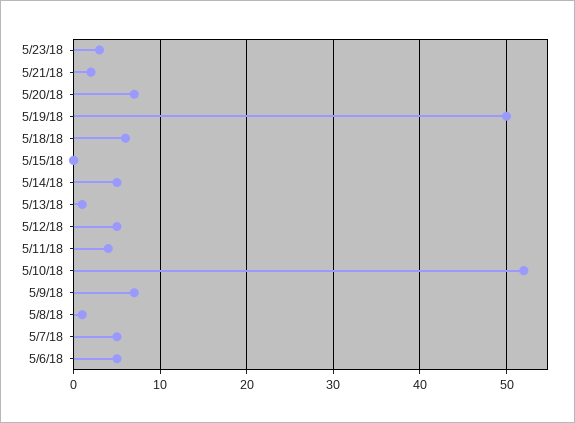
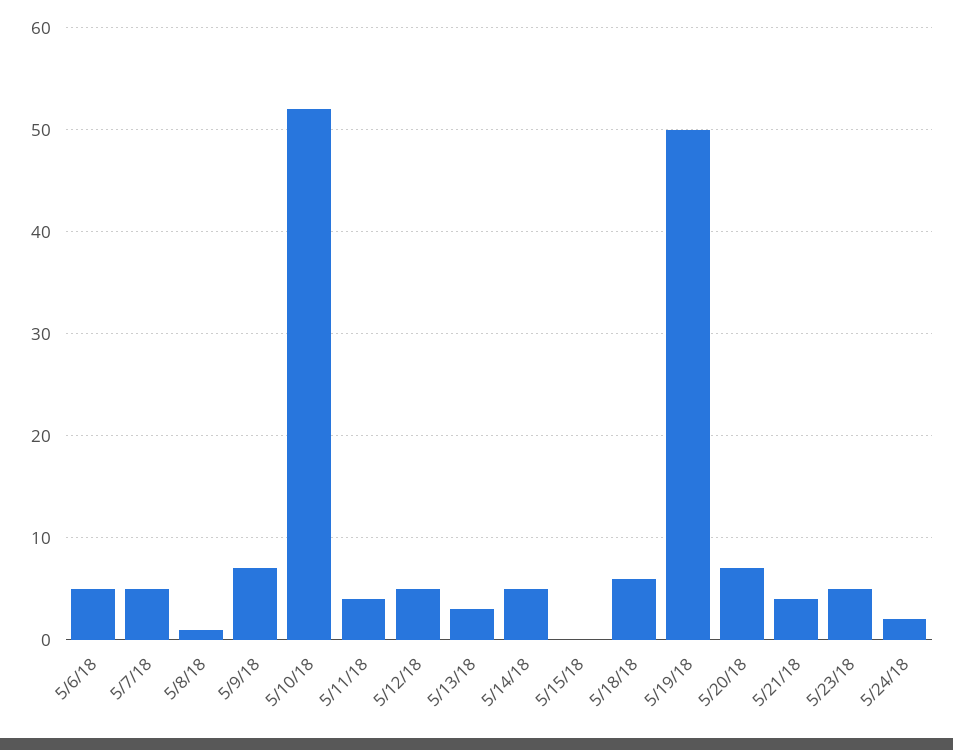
5/23/18: 3 -> 5
5/21/18: 2 -> 4
5/13/18: 1 -> 3
5/24/18: none -> 2

